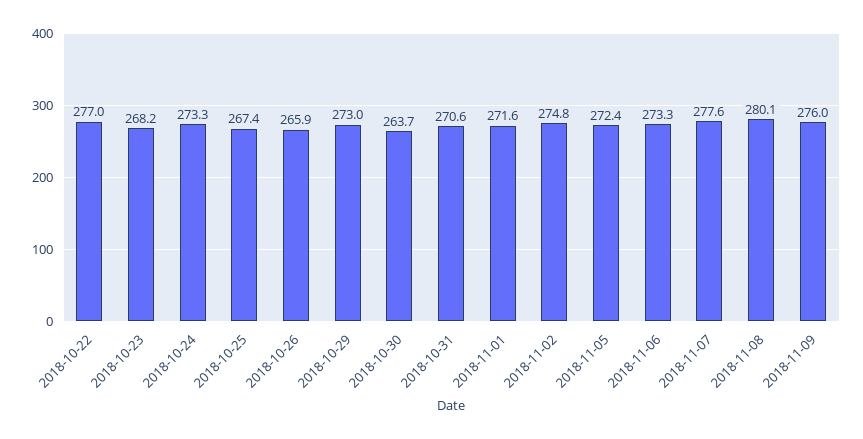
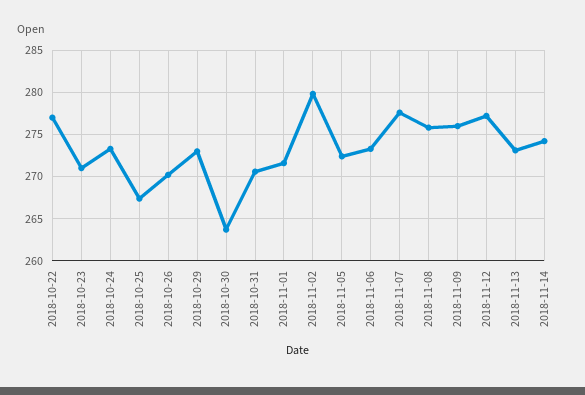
2018-10-23: 268.2 -> 271
2018-10-26: 265.9 -> 270
2018-11-02: 274.8 -> 280
2018-11-08: 280.1 -> 276
2018-11-12: none -> 277
2018-11-13: none -> 273
2018-11-14: none -> 274

